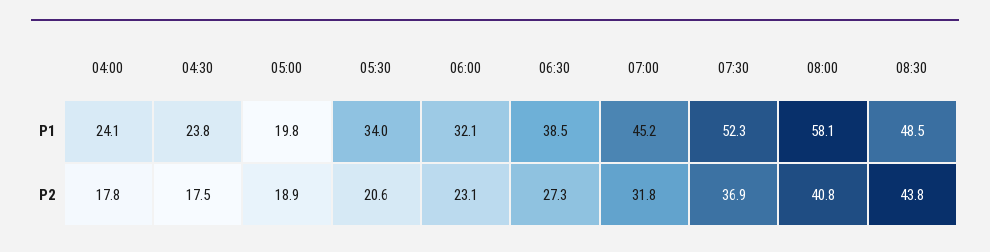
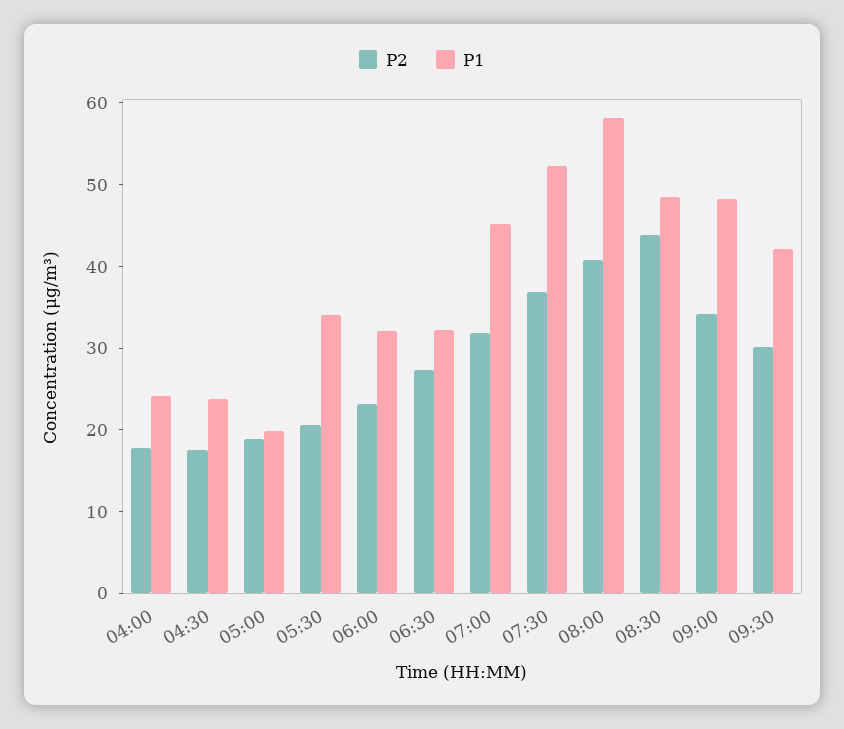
P1, 06:30: 38.5 -> 32
P2, 09:00: none -> 34
P1, 09:00: none -> 48
P2, 09:30: none -> 30
P1, 09:30: none -> 42

